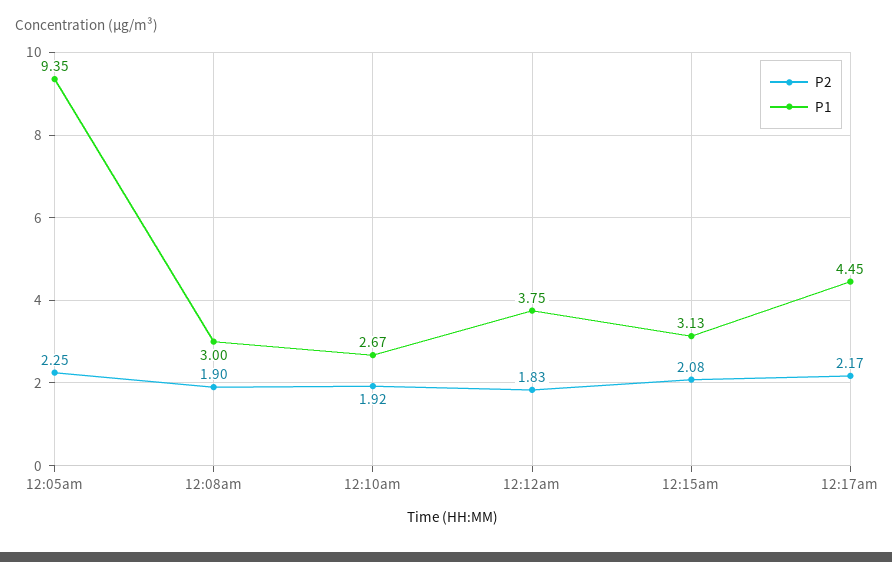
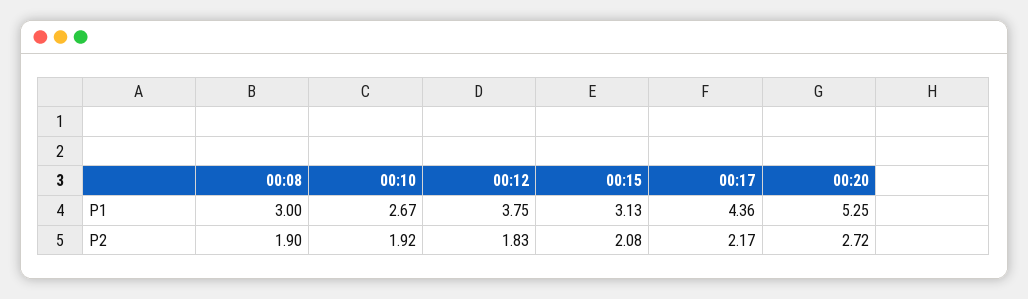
P2, 12:05am: 2.25 -> none
P1, 12:05am: 9.35 -> none
P1, 12:17am: 4.45 -> 4.36
P1, 00:20: none -> 5.25
P2, 00:20: none -> 2.72

